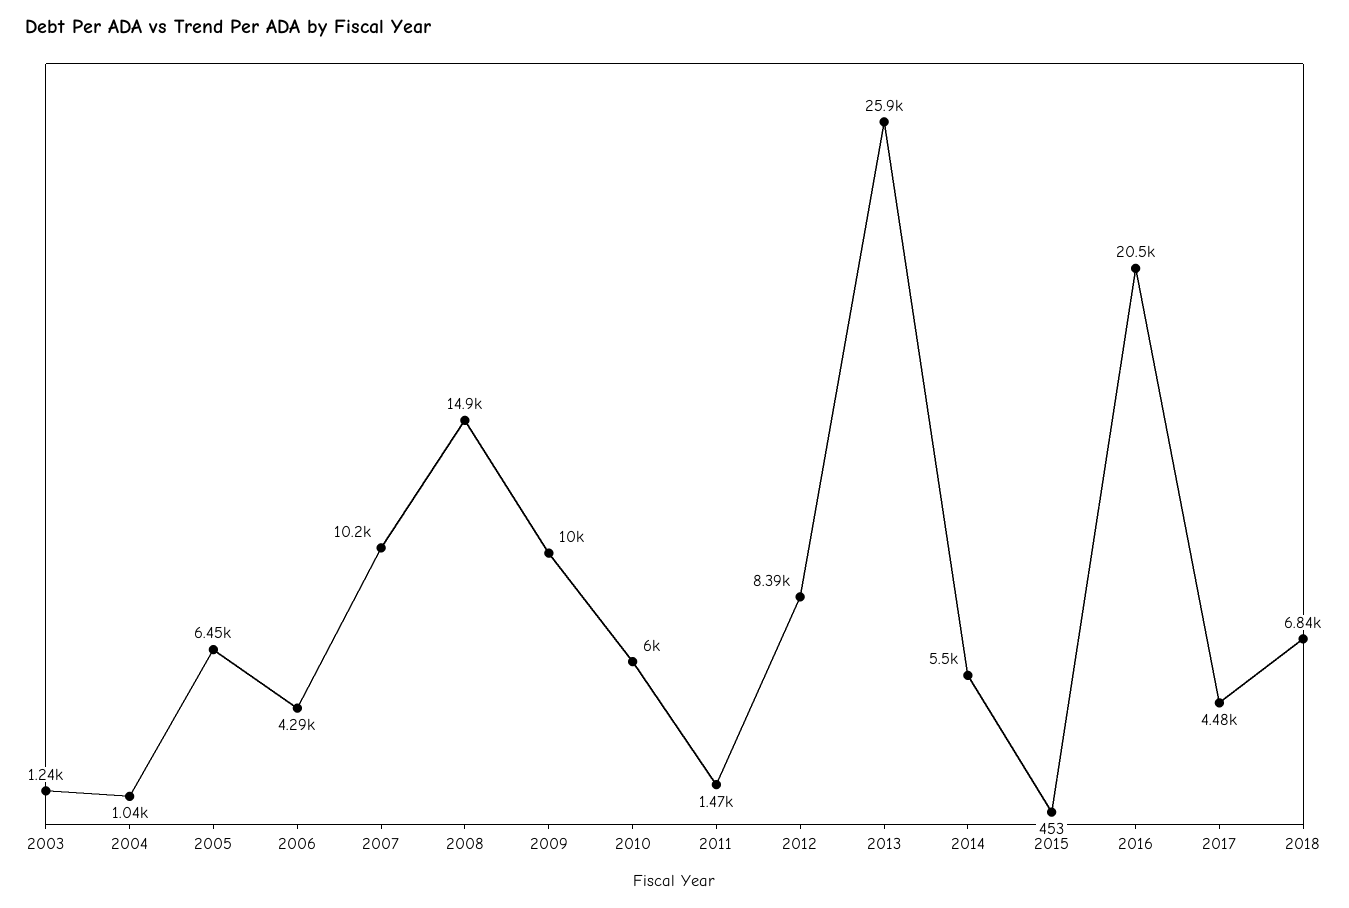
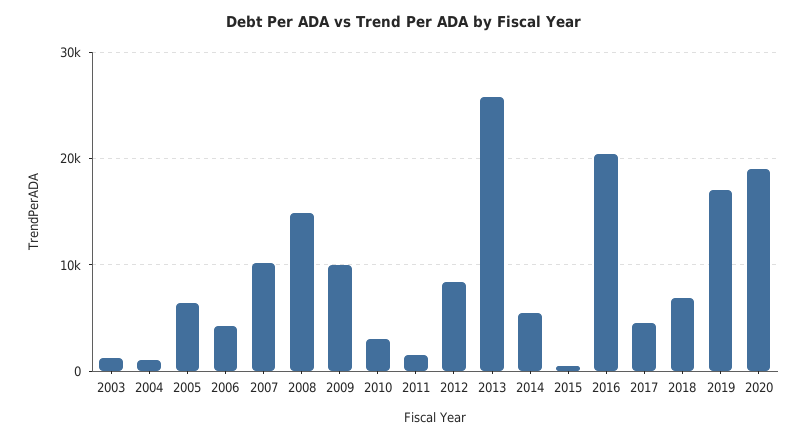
2010: 6000 -> 3000
2019: none -> 17000
2020: none -> 19000

